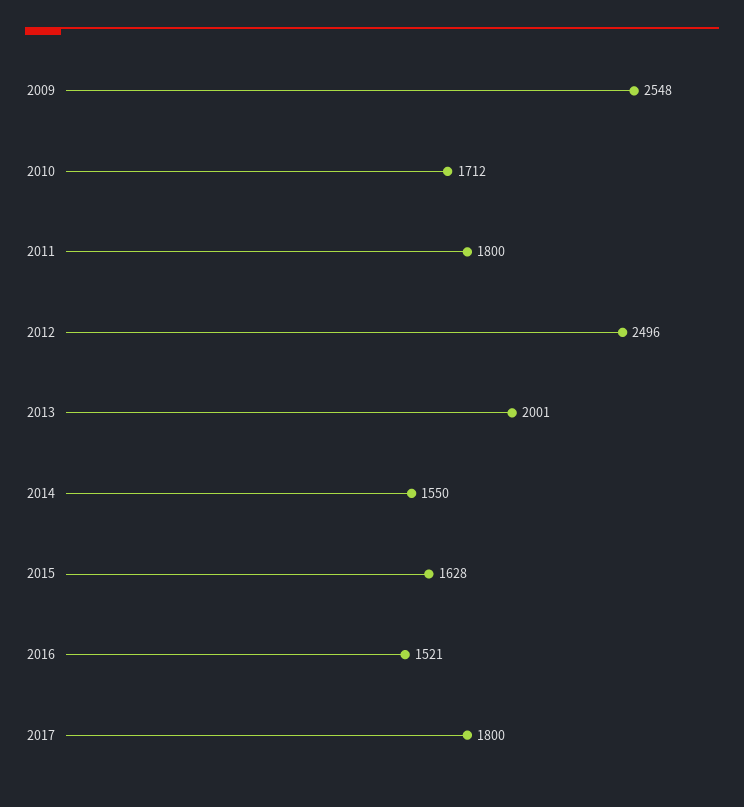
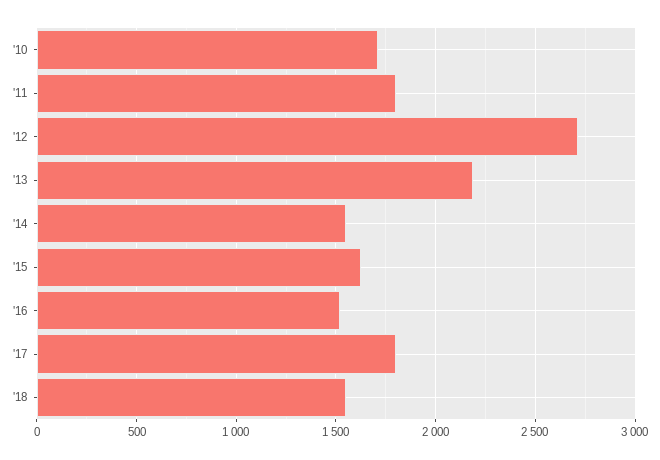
2009: 2548 -> none
2012: 2496 -> 2700
2013: 2001 -> 2200
'18: none -> 1550

